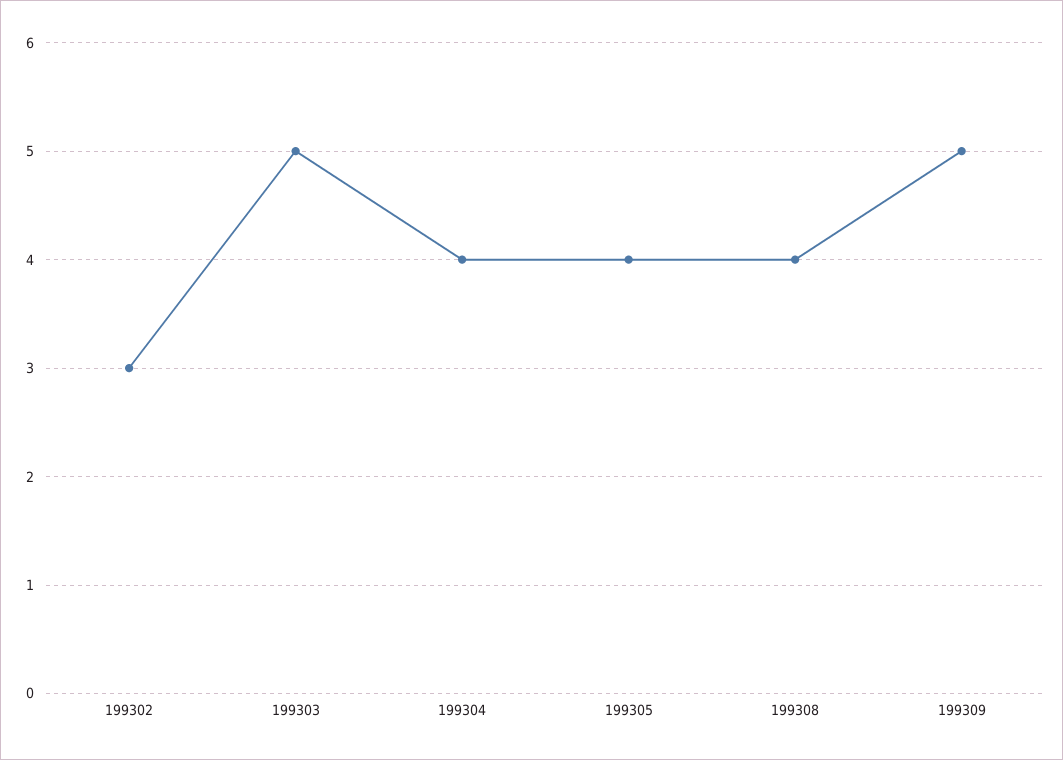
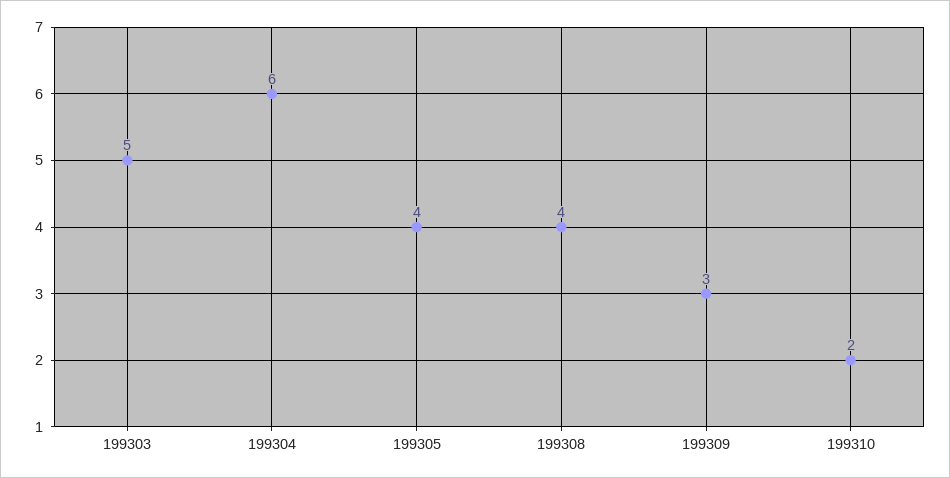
199302: 3 -> none
199304: 4 -> 6
199309: 5 -> 3
199310: none -> 2

